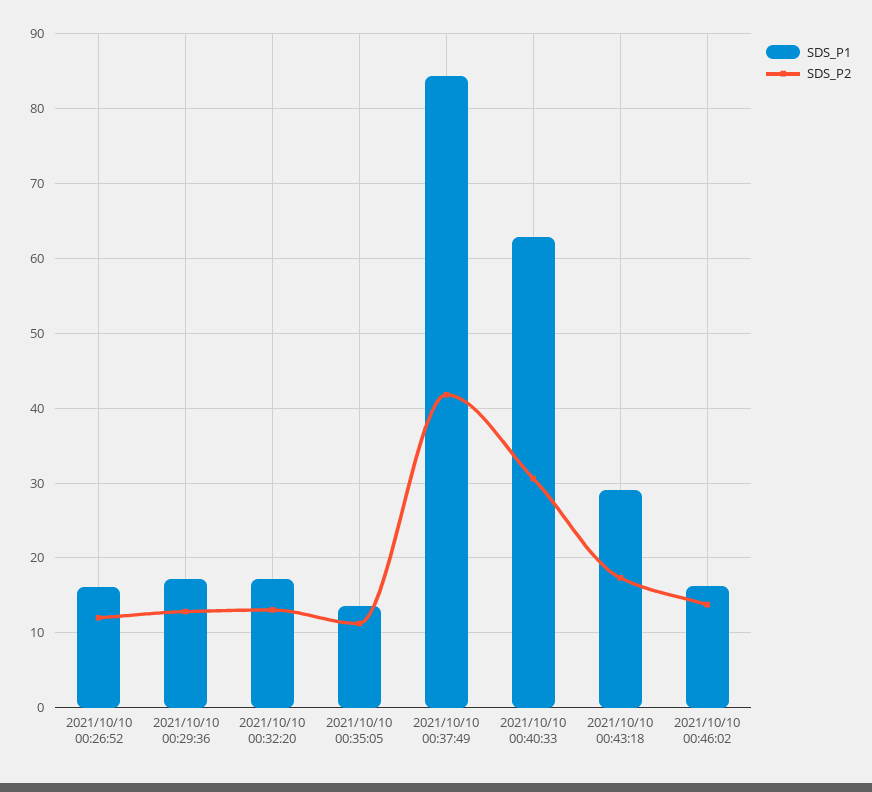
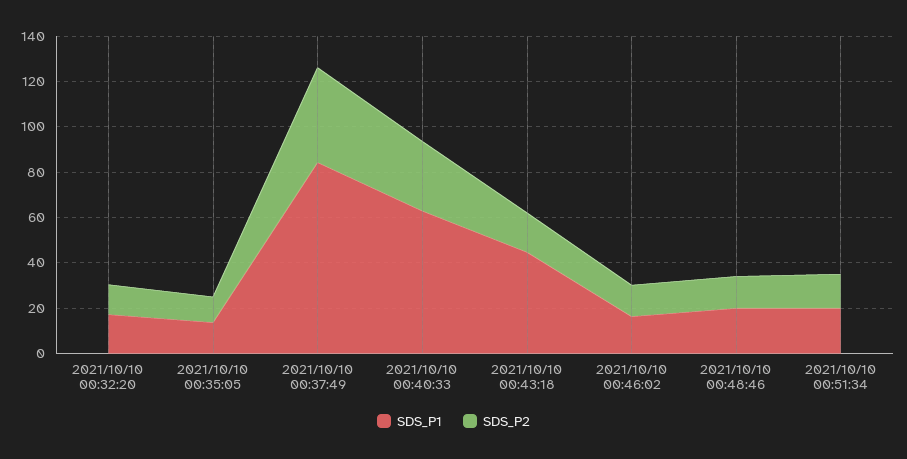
SDS_P1, 2021/10/10 00:26:52: 16 -> none
SDS_P2, 2021/10/10 00:26:52: 12 -> none
SDS_P1, 2021/10/10 00:29:36: 17 -> none
SDS_P2, 2021/10/10 00:29:36: 13 -> none
SDS_P1, 2021/10/10 00:43:18: 29 -> 45
SDS_P1, 2021/10/10 00:48:46: none -> 20
SDS_P2, 2021/10/10 00:48:46: none -> 15
SDS_P1, 2021/10/10 00:51:34: none -> 20
SDS_P2, 2021/10/10 00:51:34: none -> 15

